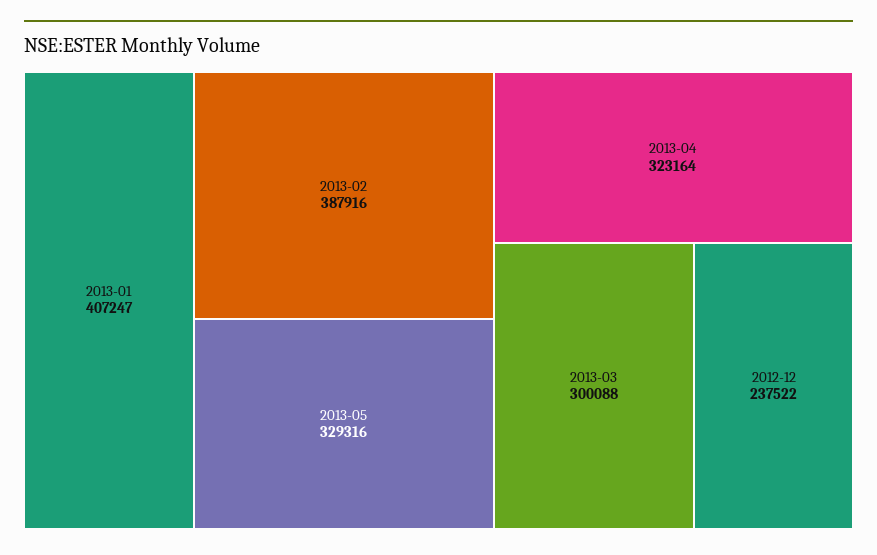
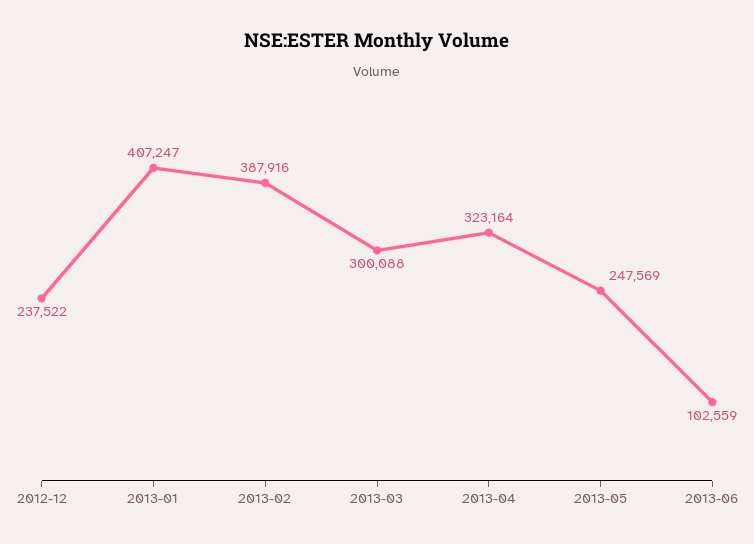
2013-05: 329316 -> 247569
2013-06: none -> 102559

